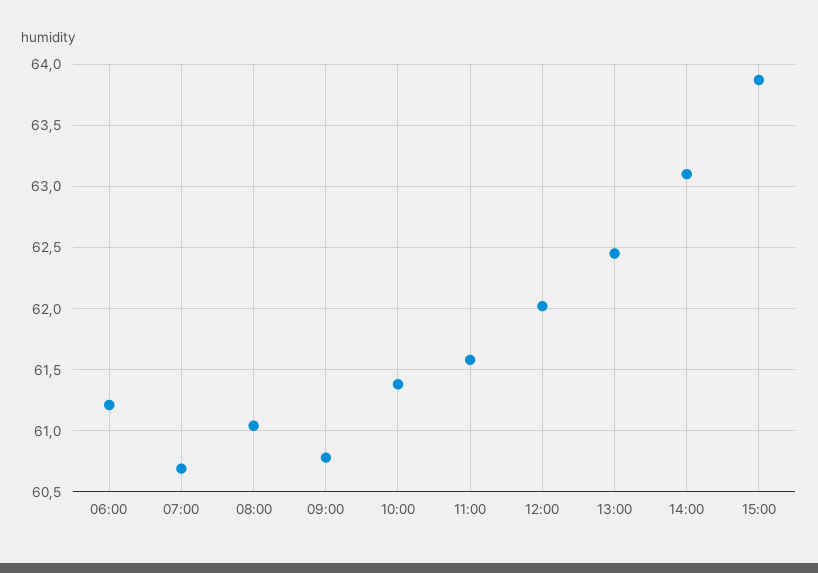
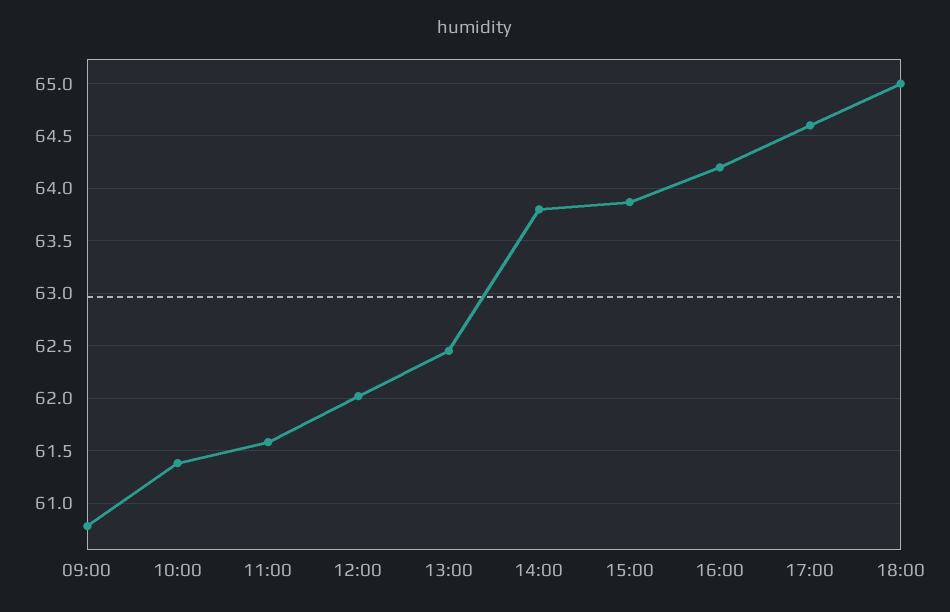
06:00: 61.2 -> none
07:00: 60.7 -> none
08:00: 61.05 -> none
14:00: 63.1 -> 63.8
16:00: none -> 64.2
17:00: none -> 64.6
18:00: none -> 65

